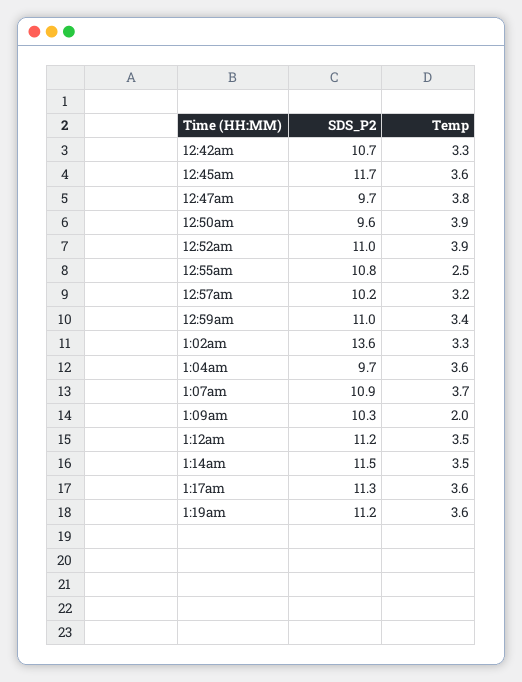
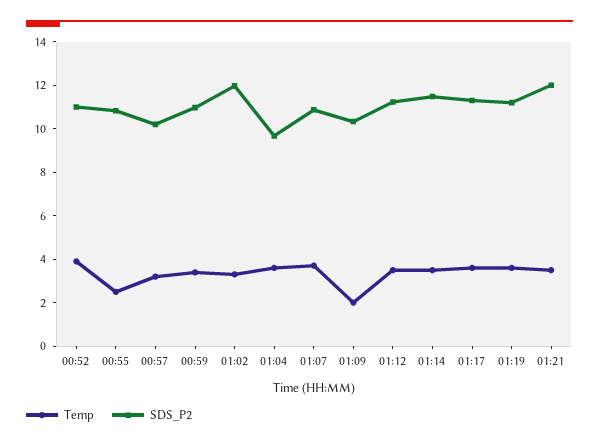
SDS_P2, 12:42am: 10.7 -> none
Temp, 12:42am: 3.3 -> none
SDS_P2, 12:45am: 11.7 -> none
Temp, 12:45am: 3.6 -> none
SDS_P2, 12:47am: 9.7 -> none
Temp, 12:47am: 3.8 -> none
SDS_P2, 12:50am: 9.6 -> none
Temp, 12:50am: 3.9 -> none
SDS_P2, 1:02am: 13.6 -> 12
Temp, 01:21: none -> 3.5
SDS_P2, 01:21: none -> 12

